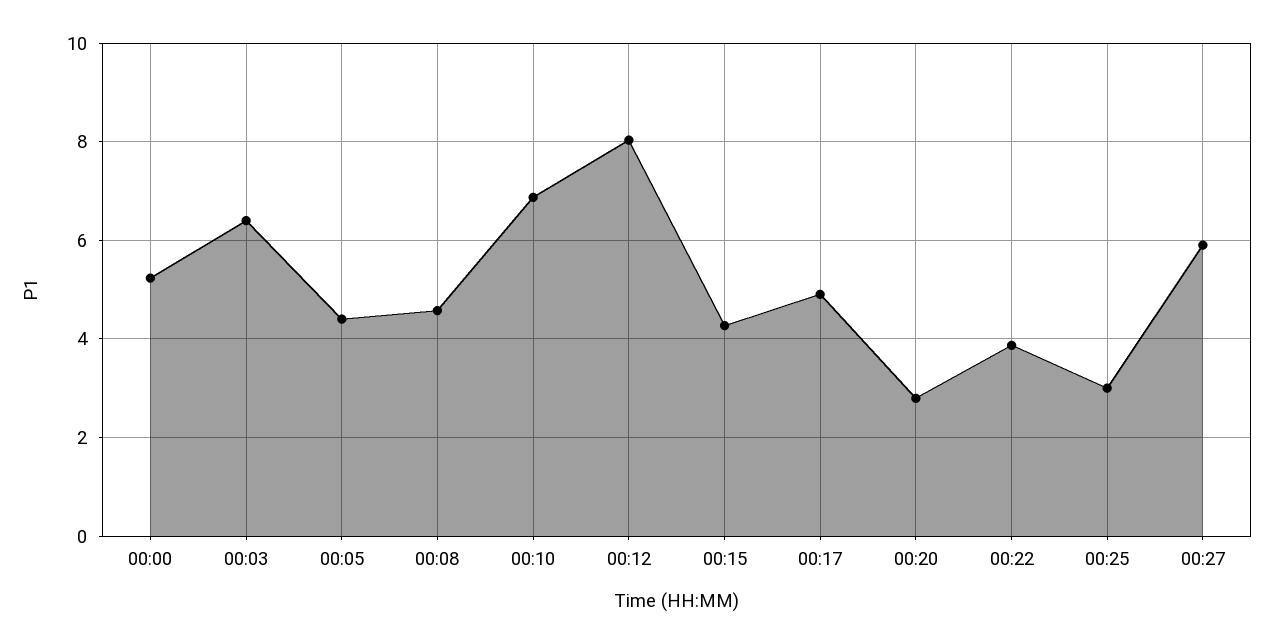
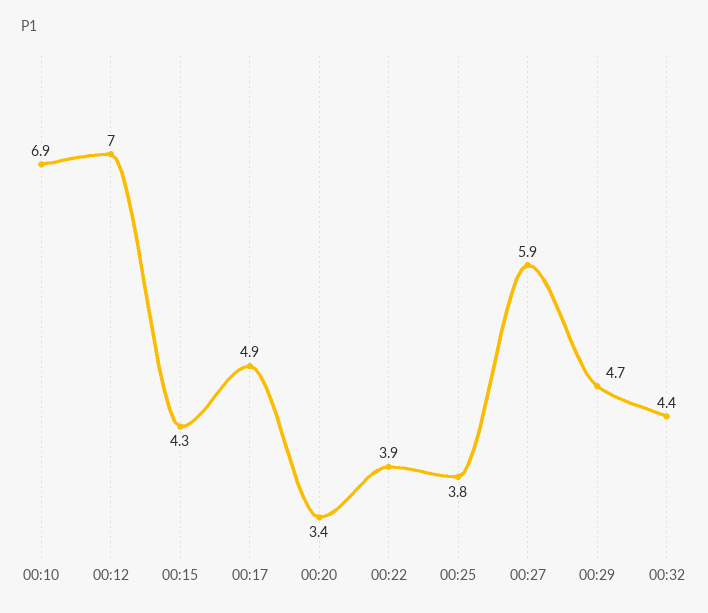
00:00: 5.2 -> none
00:03: 6.4 -> none
00:05: 4.4 -> none
00:08: 4.6 -> none
00:12: 8 -> 7
00:20: 2.8 -> 3.4
00:25: 3 -> 3.8
00:29: none -> 4.7
00:32: none -> 4.4

